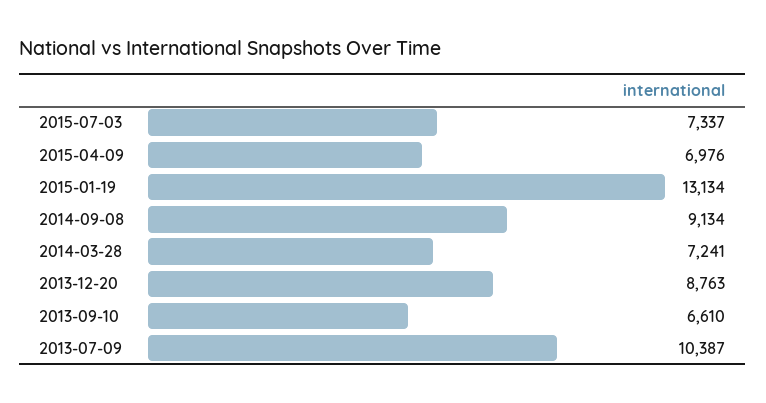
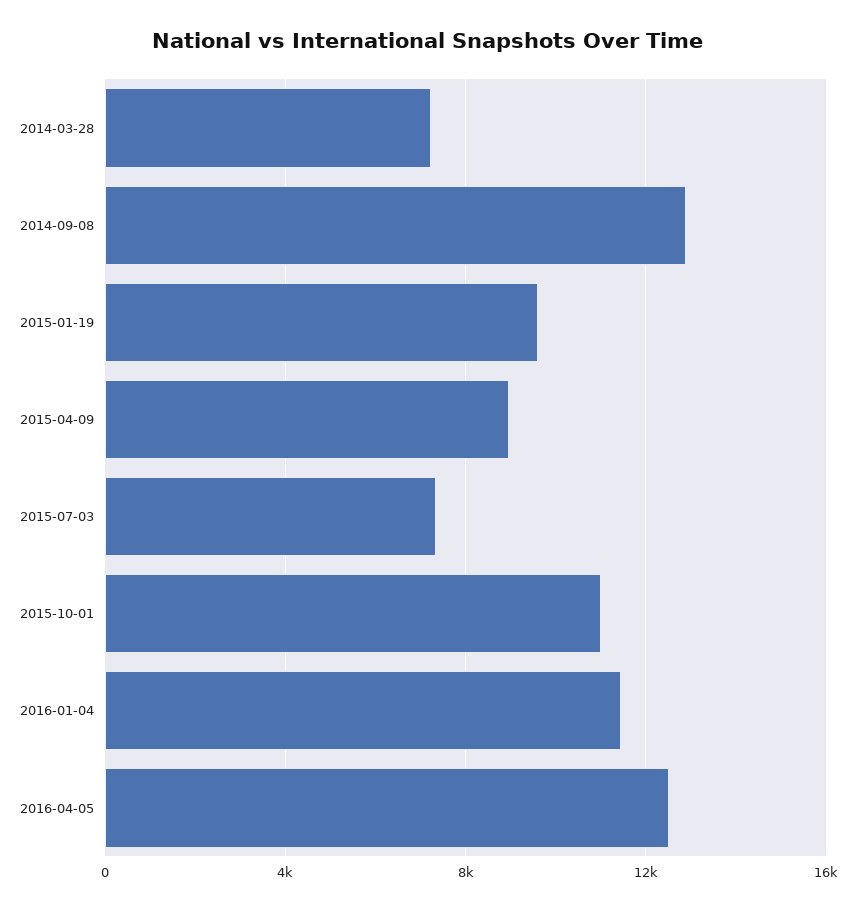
2015-04-09: 6976 -> 9000
2015-01-19: 13134 -> 9500
2014-09-08: 9134 -> 13000
2013-12-20: 8763 -> none
2013-09-10: 6610 -> none
2013-07-09: 10387 -> none
2015-10-01: none -> 11000
2016-01-04: none -> 11500
2016-04-05: none -> 12500

